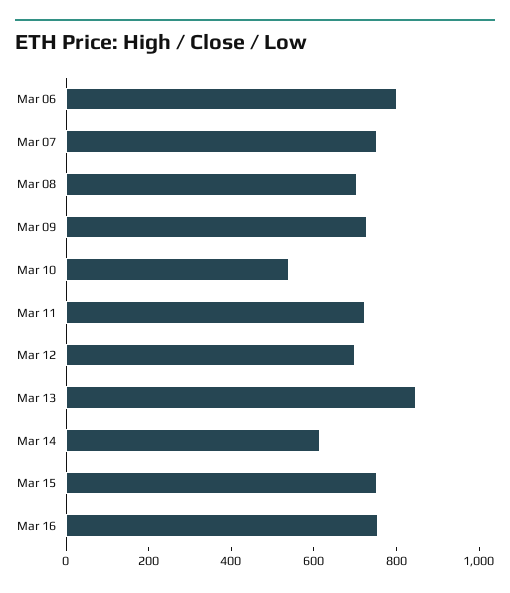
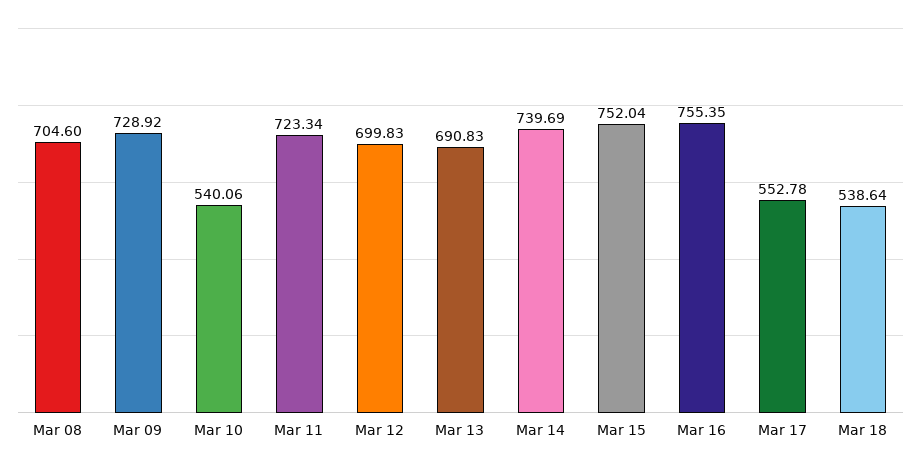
Mar 06: 800 -> none
Mar 07: 750 -> none
Mar 13: 850 -> 690.83
Mar 14: 600 -> 739.69
Mar 17: none -> 552.78
Mar 18: none -> 538.64

